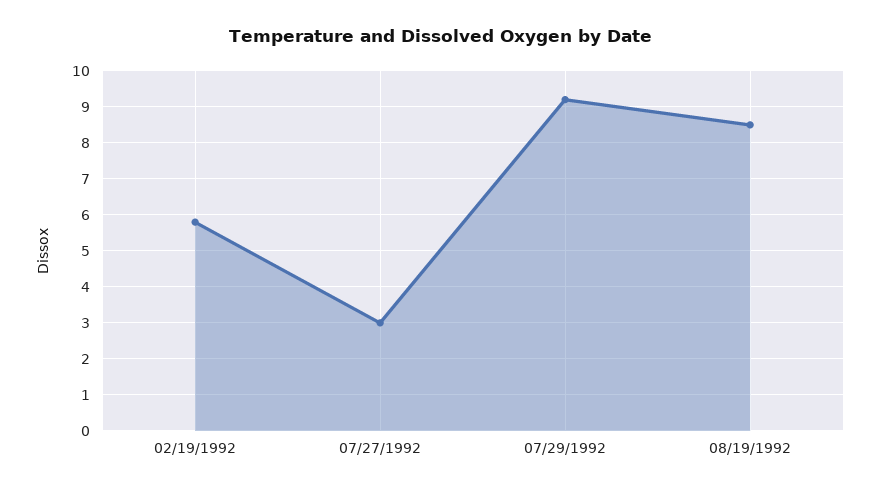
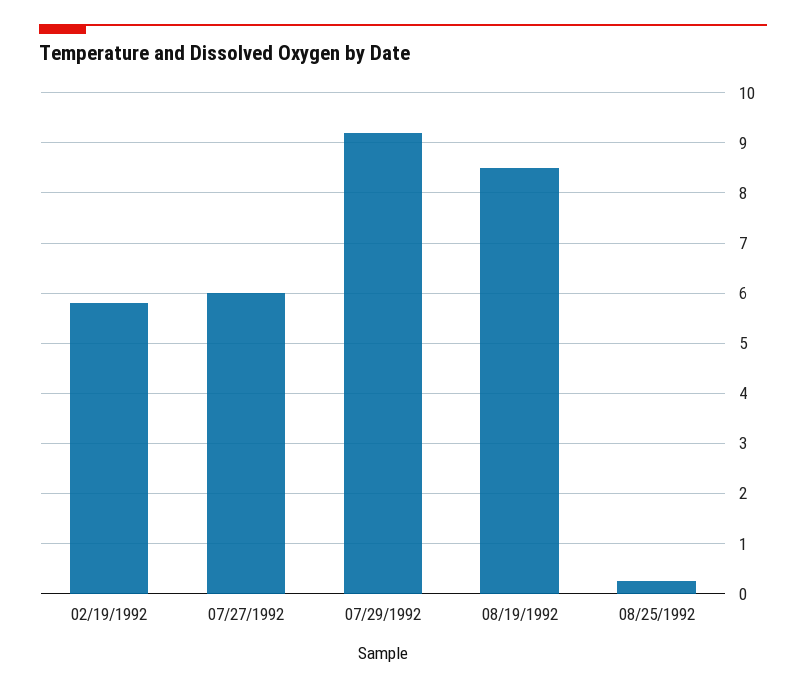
07/27/1992: 3 -> 6
08/25/1992: none -> 0.2

